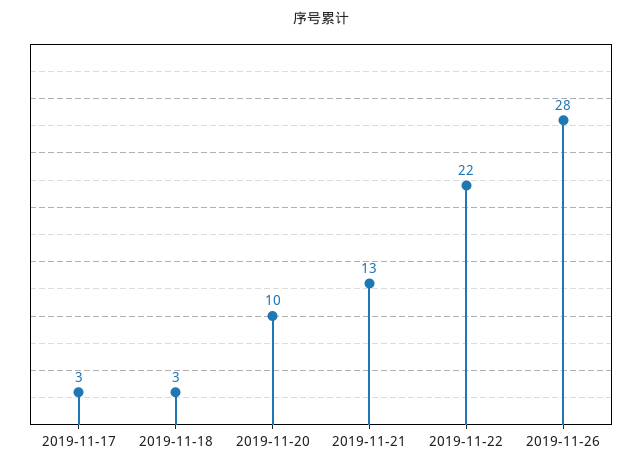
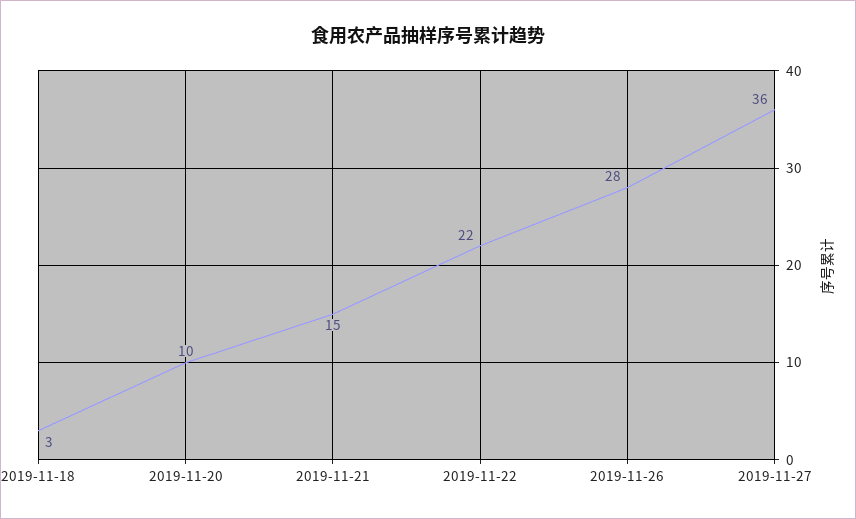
2019-11-17: 3 -> none
2019-11-21: 13 -> 15
2019-11-27: none -> 36

